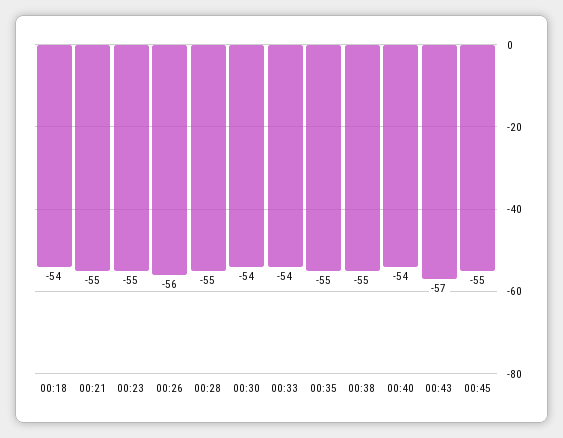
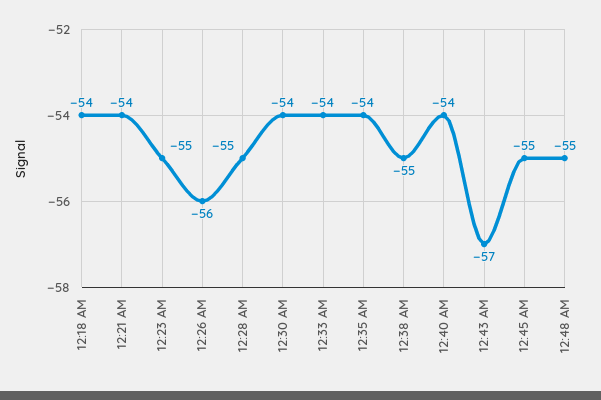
00:21: -55 -> -54
00:35: -55 -> -54
12:48 AM: none -> -55

